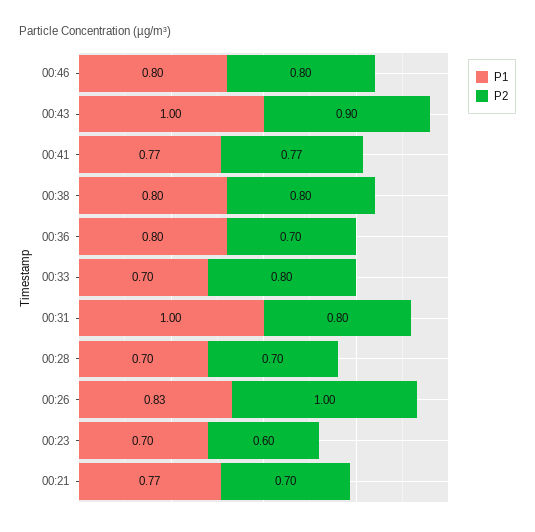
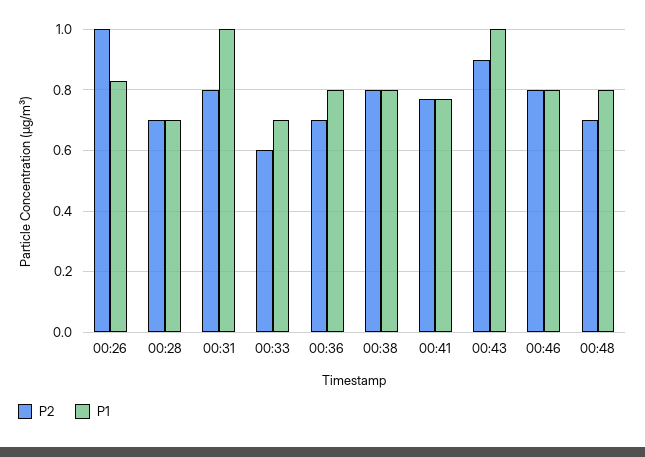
P2, 00:33: 0.8 -> 0.6
P1, 00:23: 0.7 -> none
P2, 00:23: 0.6 -> none
P1, 00:21: 0.77 -> none
P2, 00:21: 0.7 -> none
P2, 00:48: none -> 0.7
P1, 00:48: none -> 0.8

